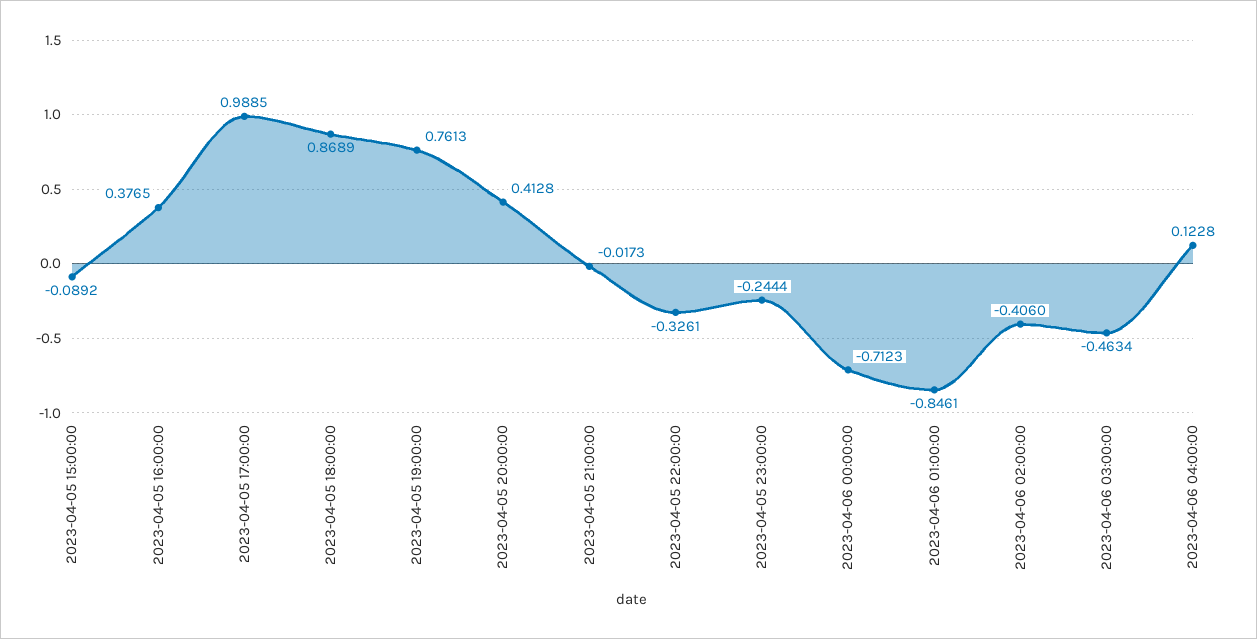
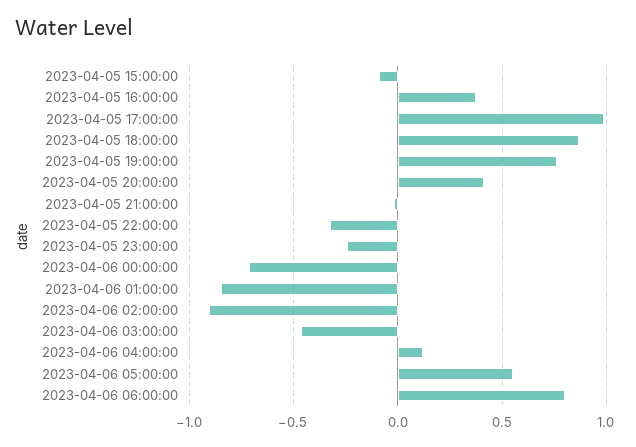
2023-04-06 02:00:00: -0.406 -> -0.9
2023-04-06 05:00:00: none -> 0.55
2023-04-06 06:00:00: none -> 0.8

